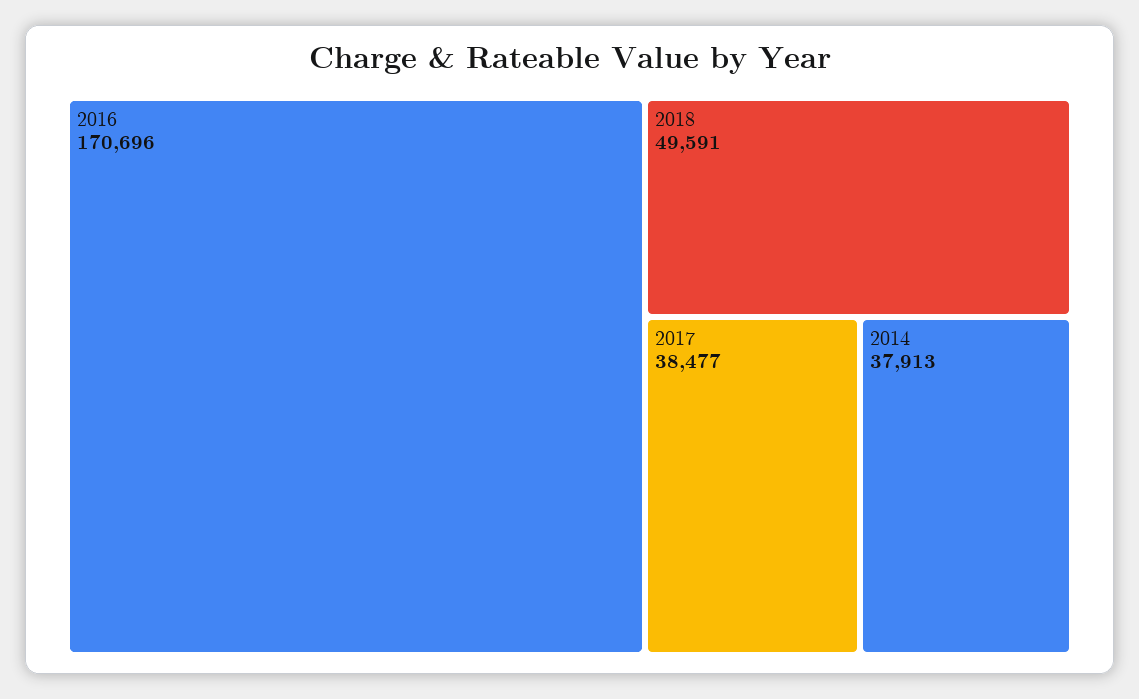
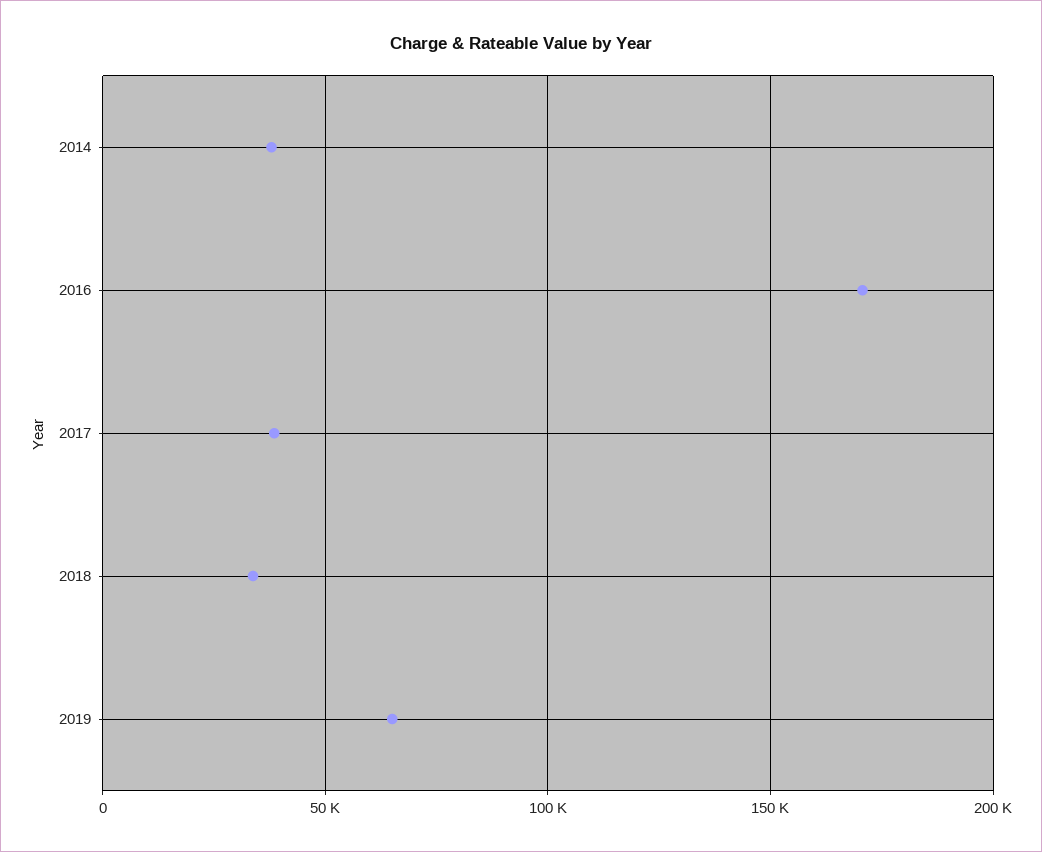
2018: 49591 -> 35000
2019: none -> 65000

